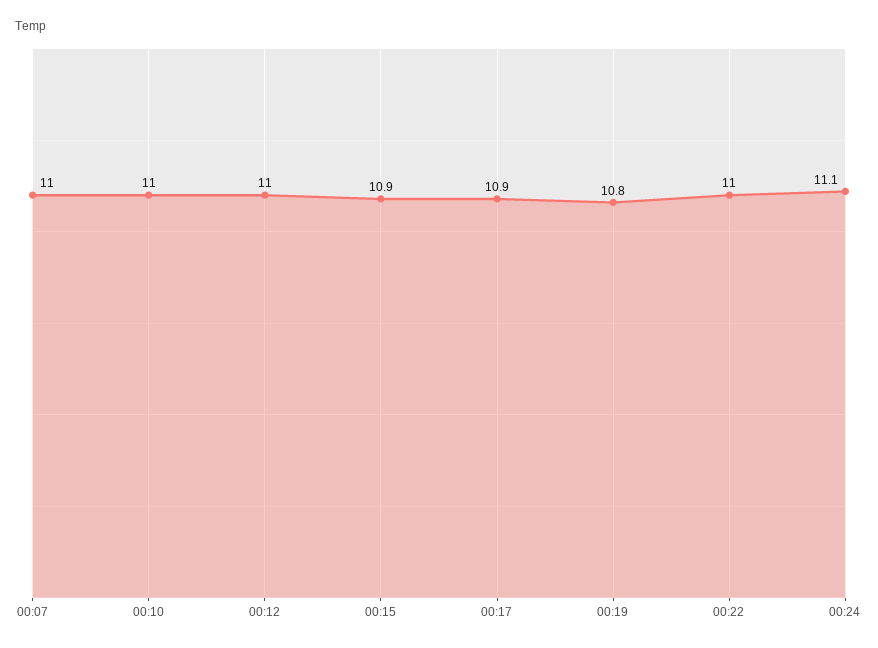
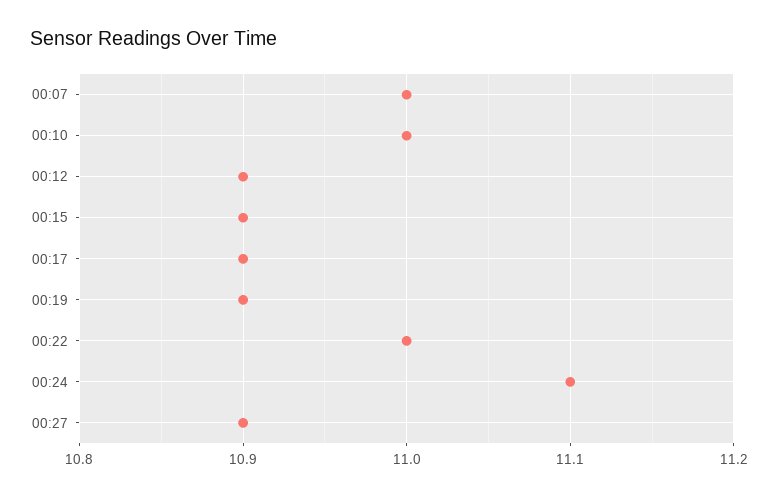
00:12: 11 -> 10.9
00:19: 10.8 -> 10.9
00:27: none -> 10.9

